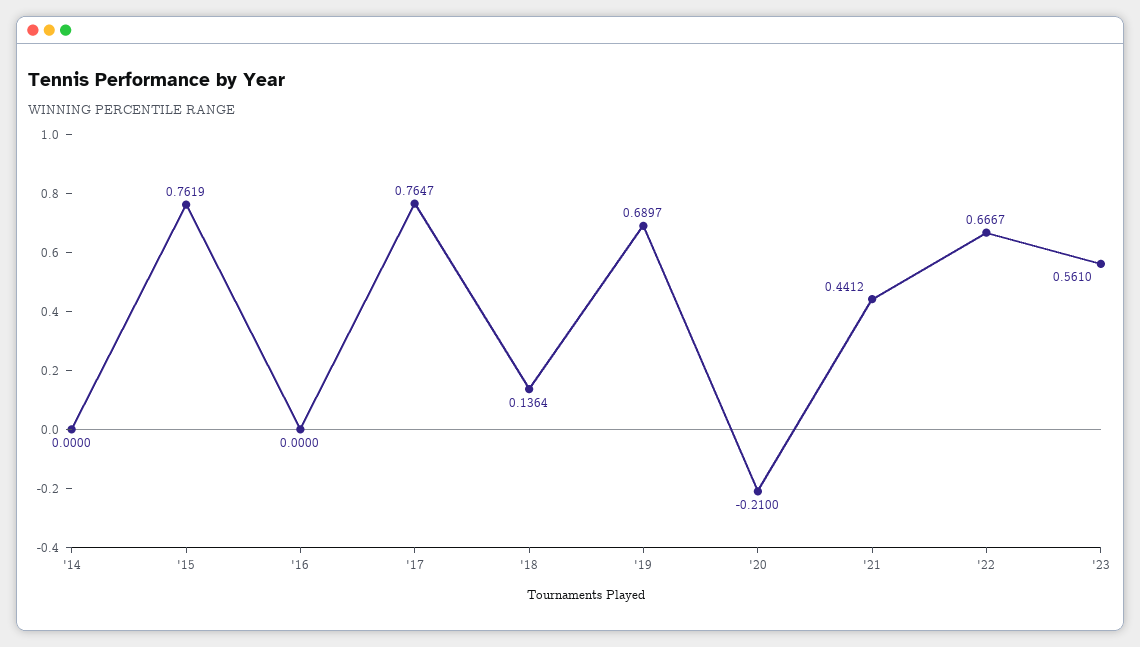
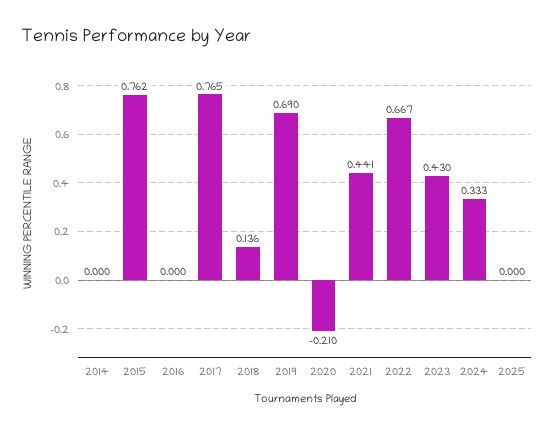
'23: 0.561 -> 0.43
2024: none -> 0.333
2025: none -> 0

